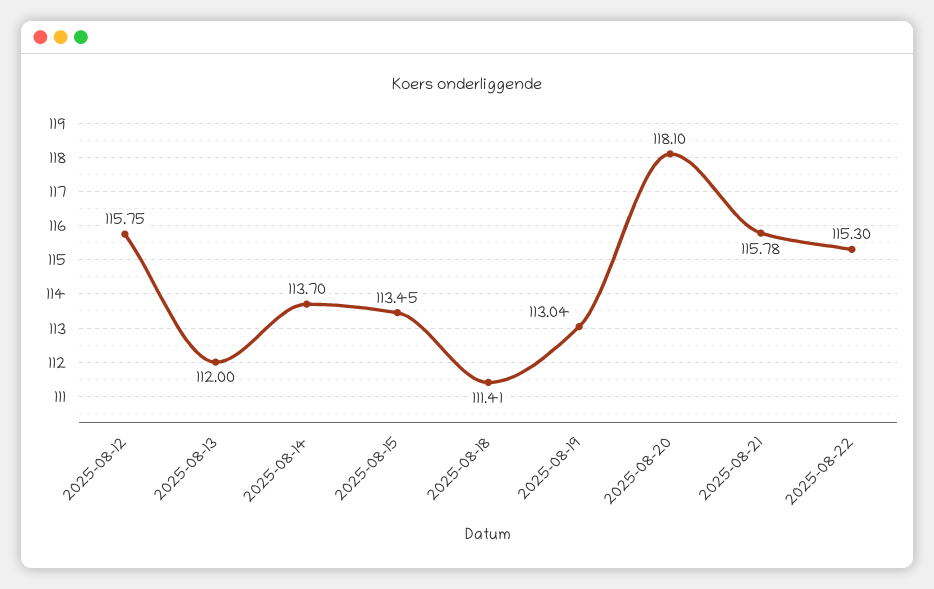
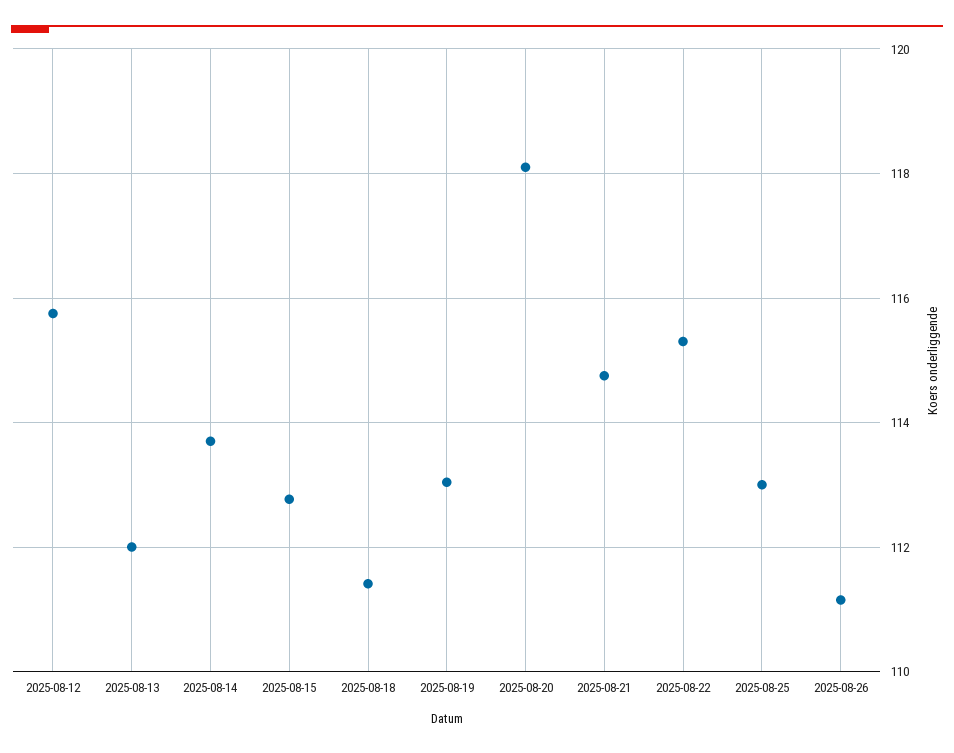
2025-08-15: 113.45 -> 112.8
2025-08-21: 115.78 -> 114.8
2025-08-25: none -> 113
2025-08-26: none -> 111.2

